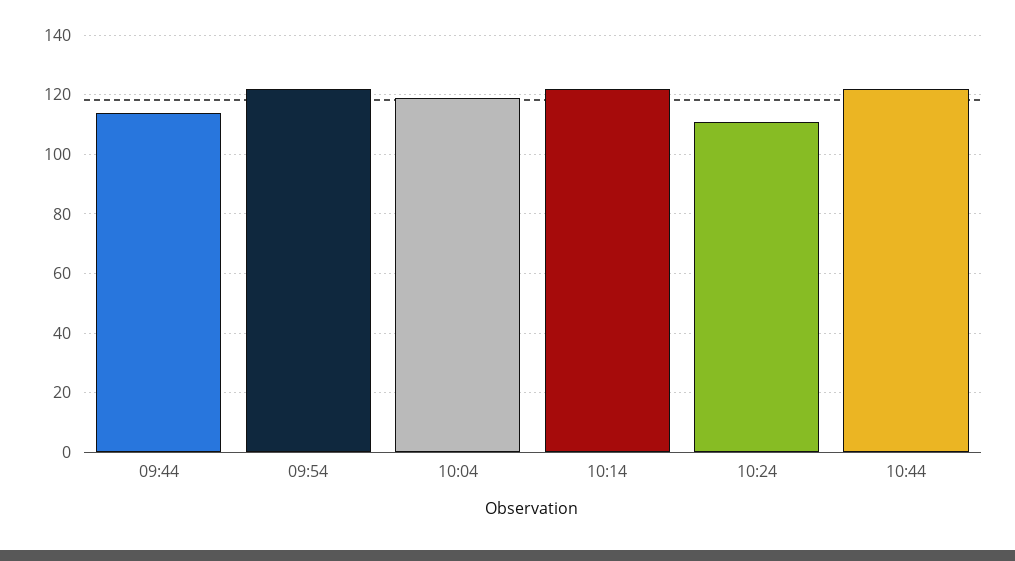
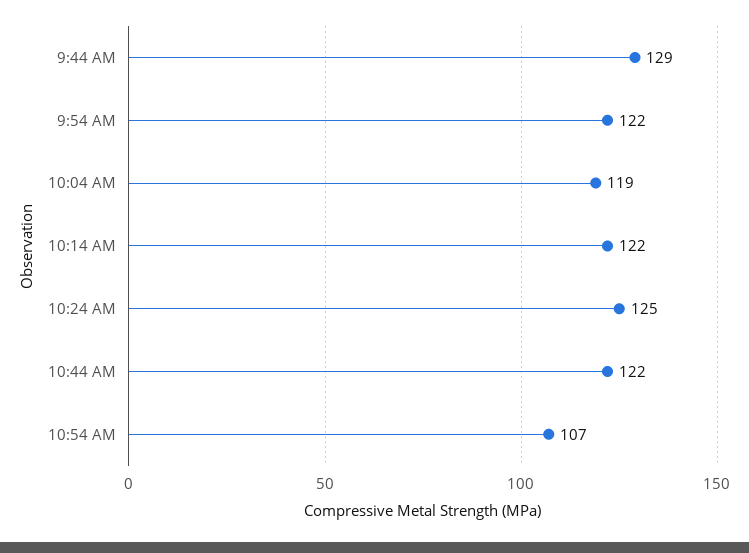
09:44: 115 -> 129
10:24: 110 -> 125
10:54 AM: none -> 107

